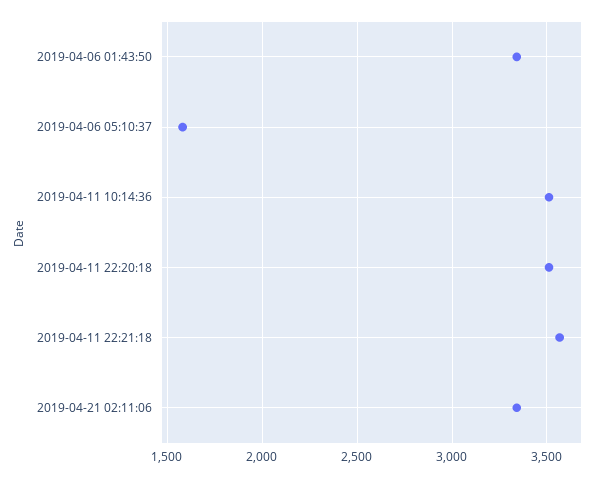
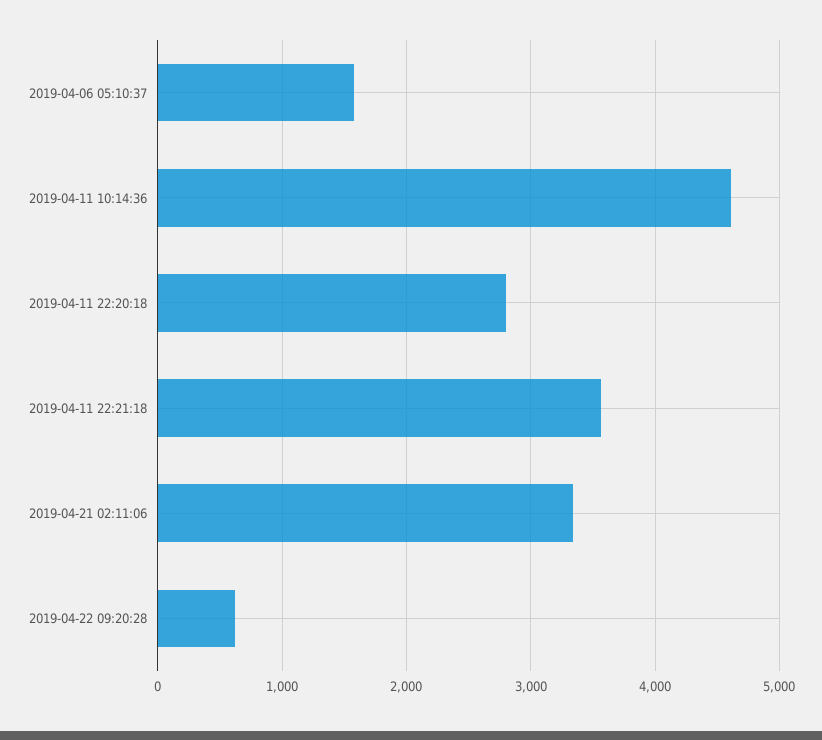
2019-04-06 01:43:50: 3350 -> none
2019-04-11 10:14:36: 3500 -> 4600
2019-04-11 22:20:18: 3500 -> 2800
2019-04-22 09:20:28: none -> 600

